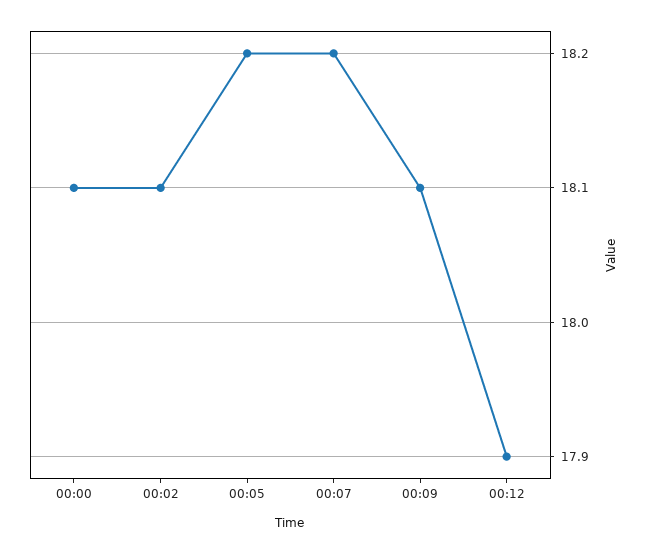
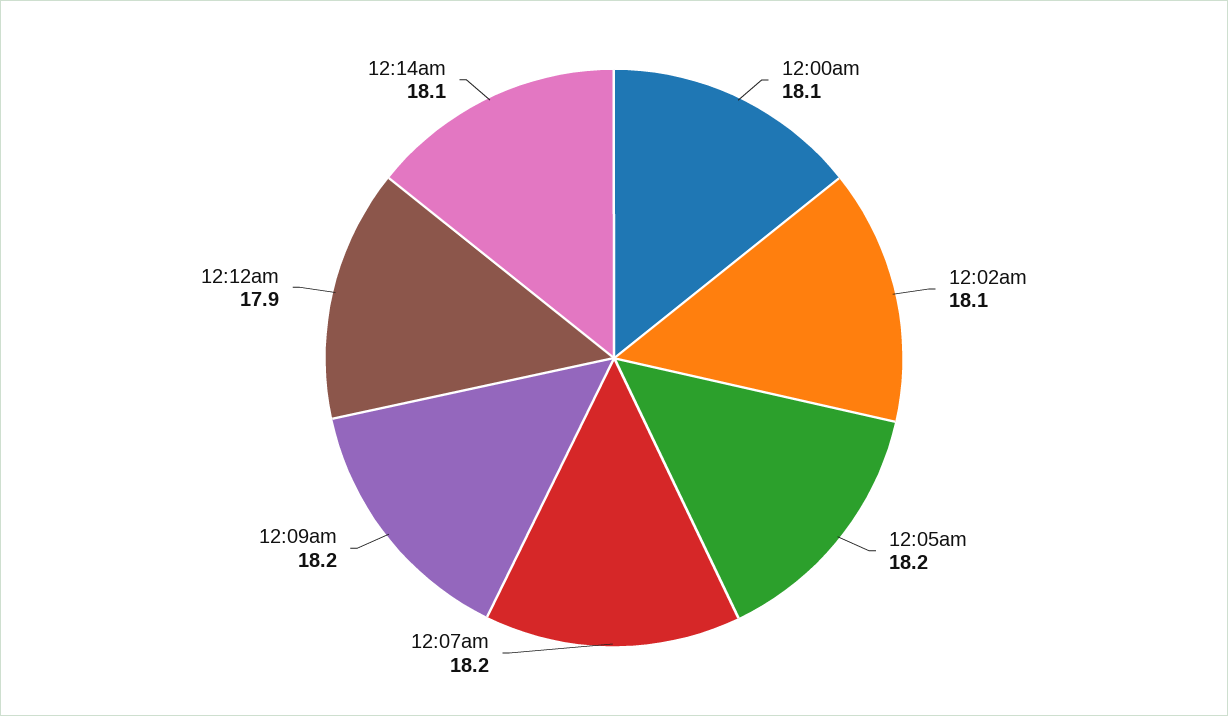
00:09: 18.1 -> 18.2
12:14am: none -> 18.1

